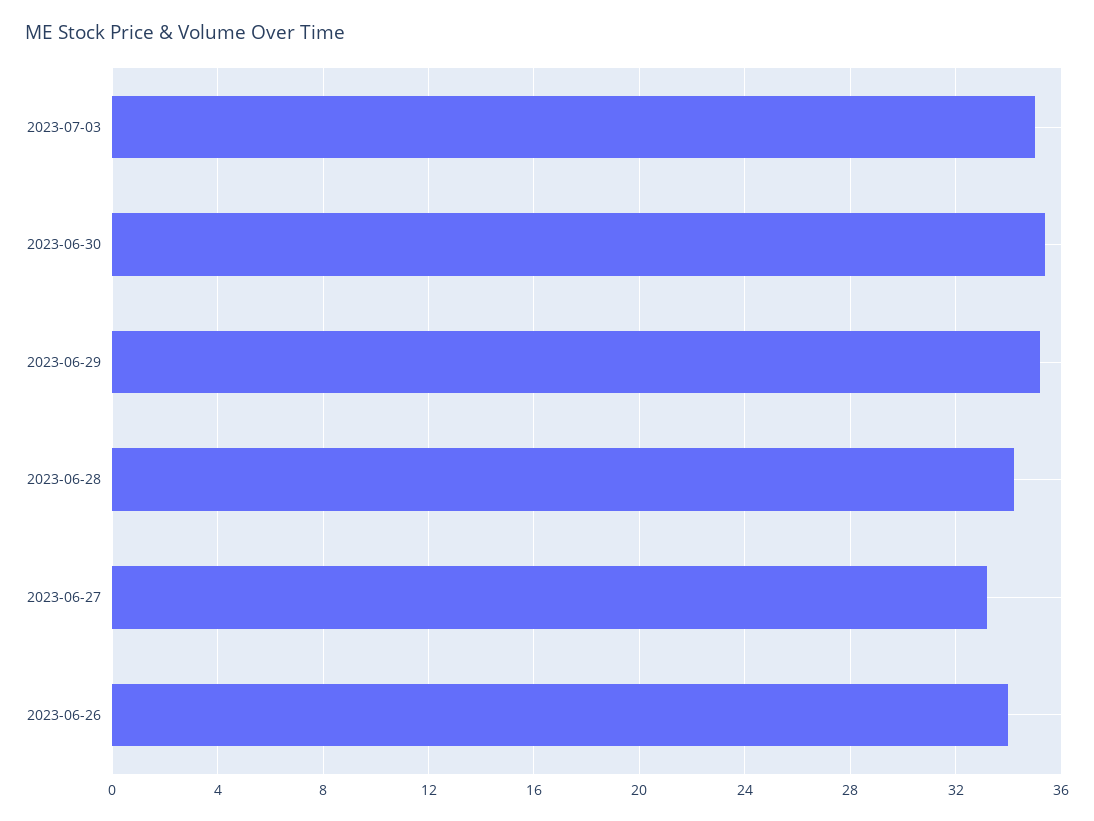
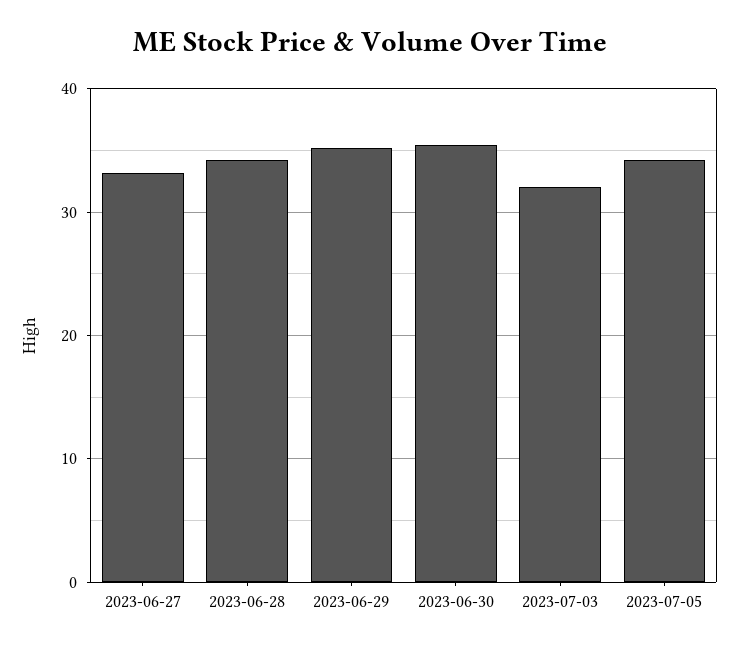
2023-07-03: 35 -> 32
2023-06-26: 34 -> none
2023-07-05: none -> 34

